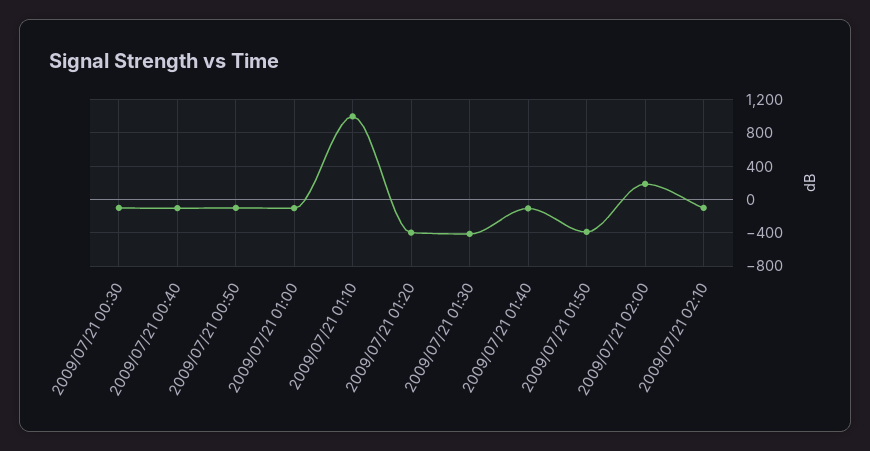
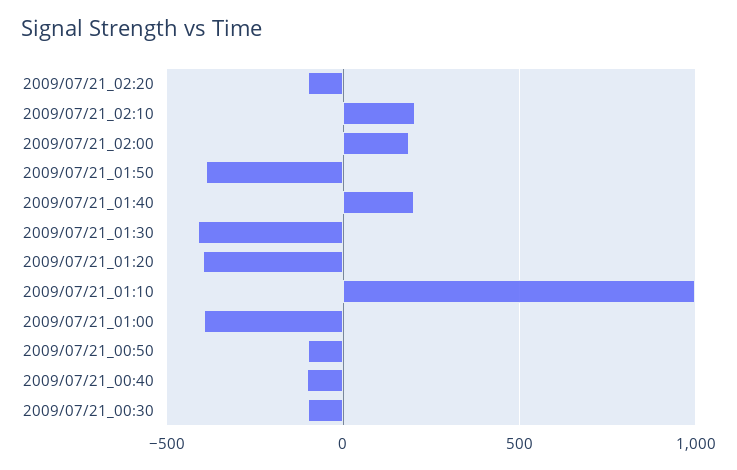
2009/07/21 01:00: -100 -> -400
2009/07/21 01:40: -100 -> 200
2009/07/21 02:10: -100 -> 200
2009/07/21_02:20: none -> -100

